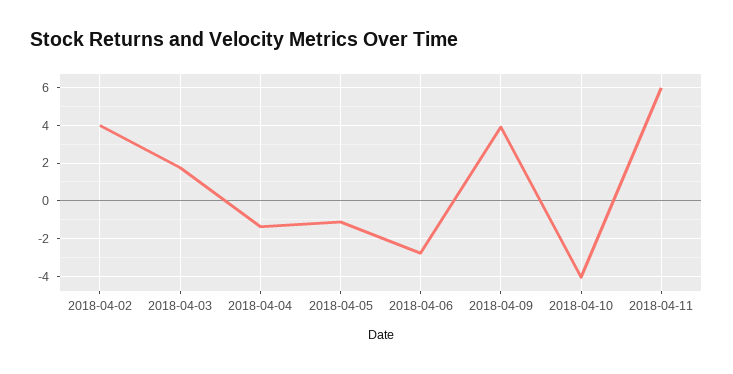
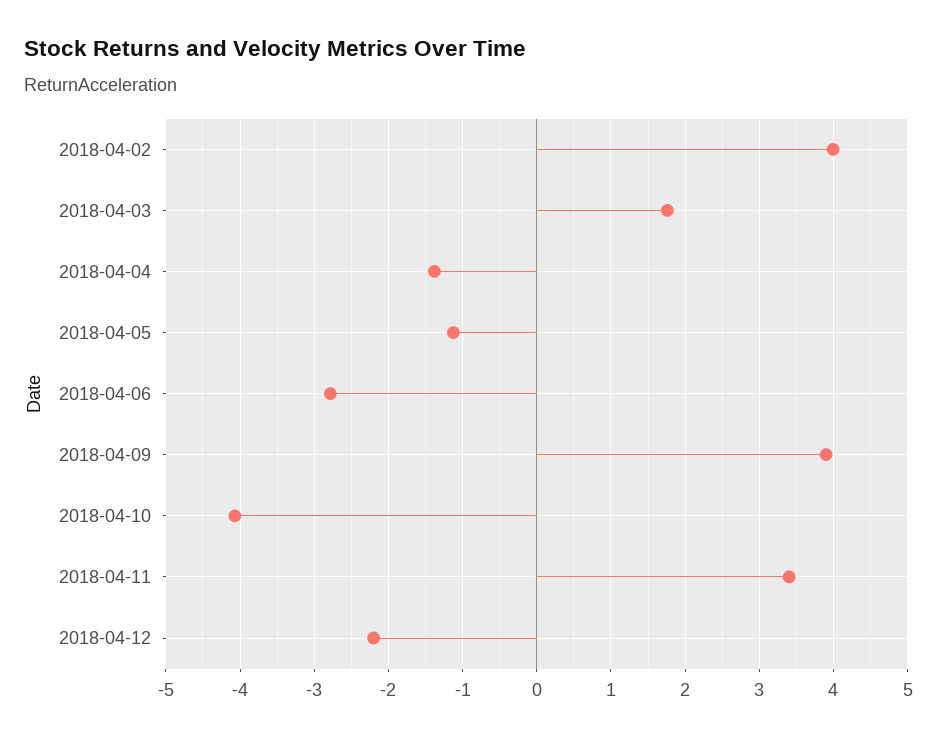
2018-04-11: 6 -> 3.4
2018-04-12: none -> -2.2

